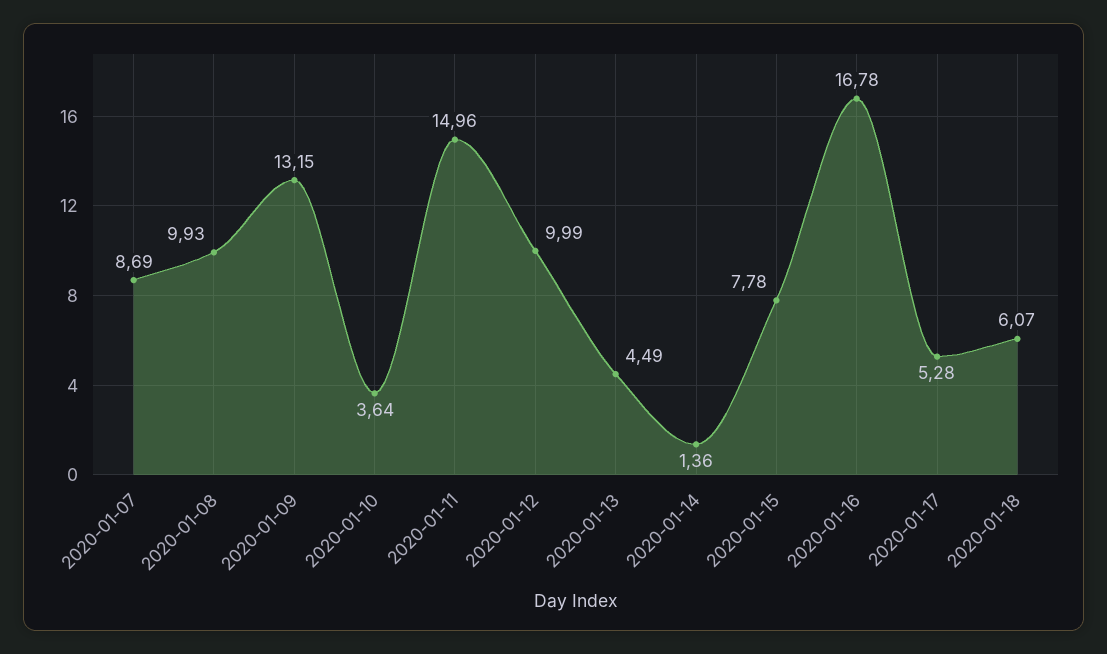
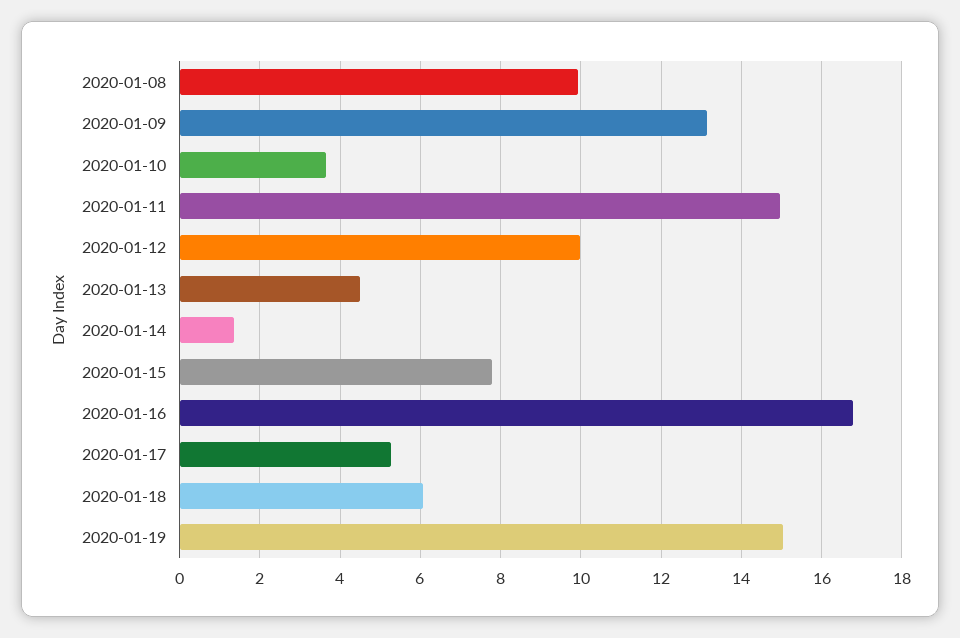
2020-01-07: 8.69 -> none
2020-01-19: none -> 15

